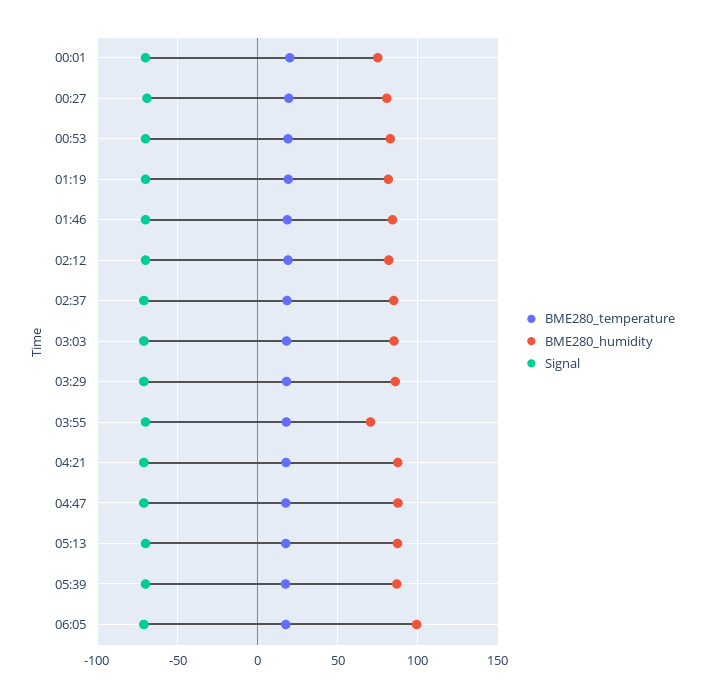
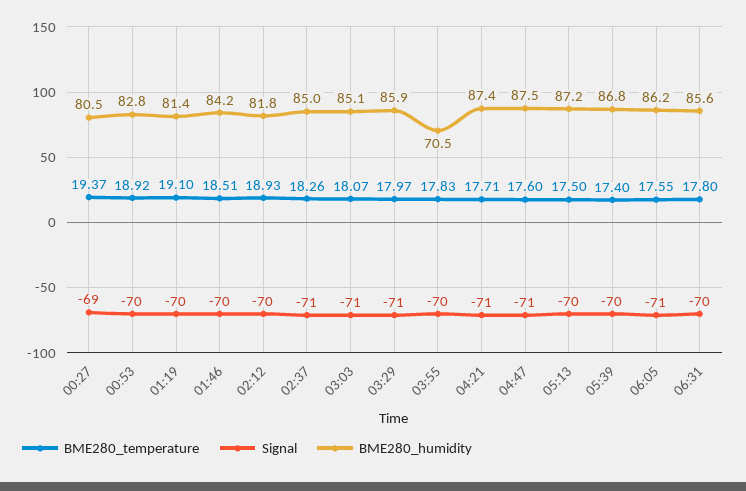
BME280_temperature, 00:01: 20 -> none
BME280_humidity, 00:01: 75 -> none
Signal, 00:01: -70 -> none
BME280_humidity, 06:05: 100 -> 86.2
BME280_temperature, 06:31: none -> 17.8
Signal, 06:31: none -> -70
BME280_humidity, 06:31: none -> 85.6

